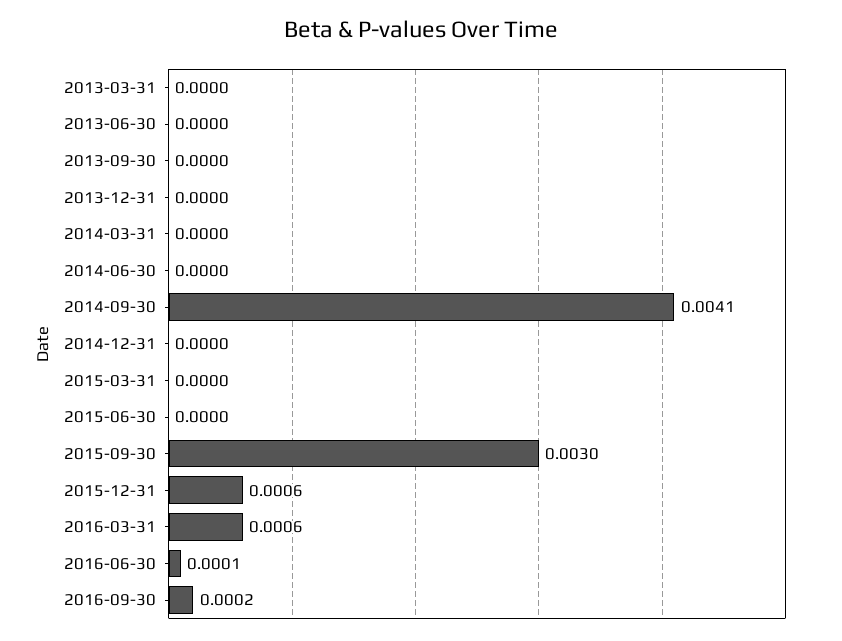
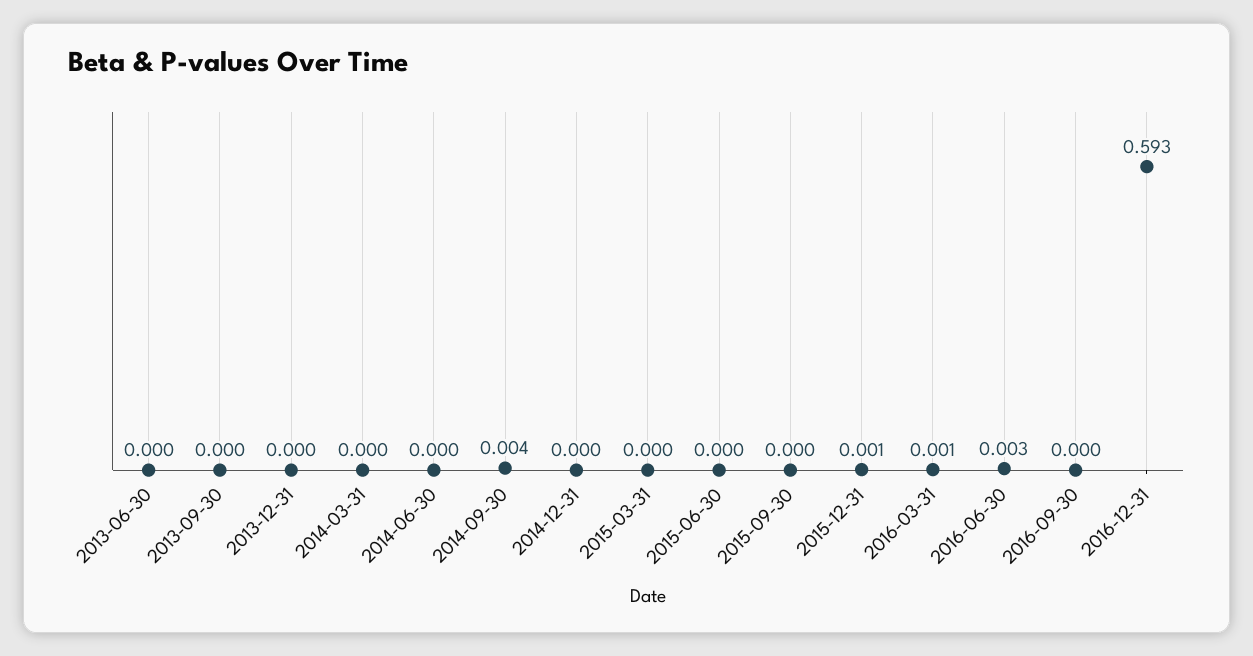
2013-03-31: 0 -> none
2015-09-30: 0.003 -> 0
2016-06-30: 0.0001 -> 0.003
2016-12-31: none -> 0.593

